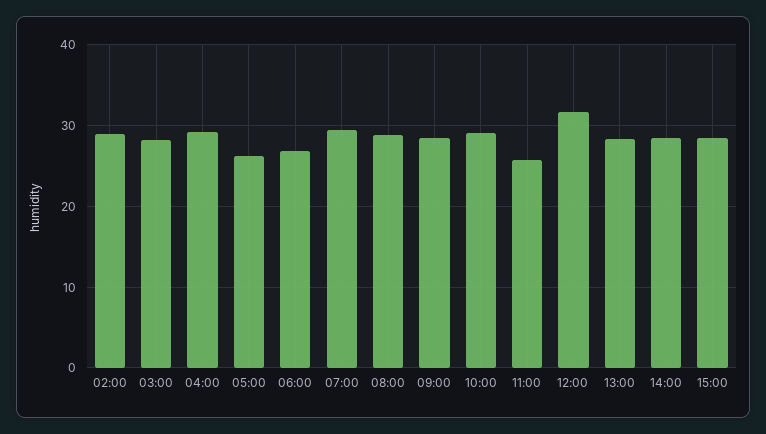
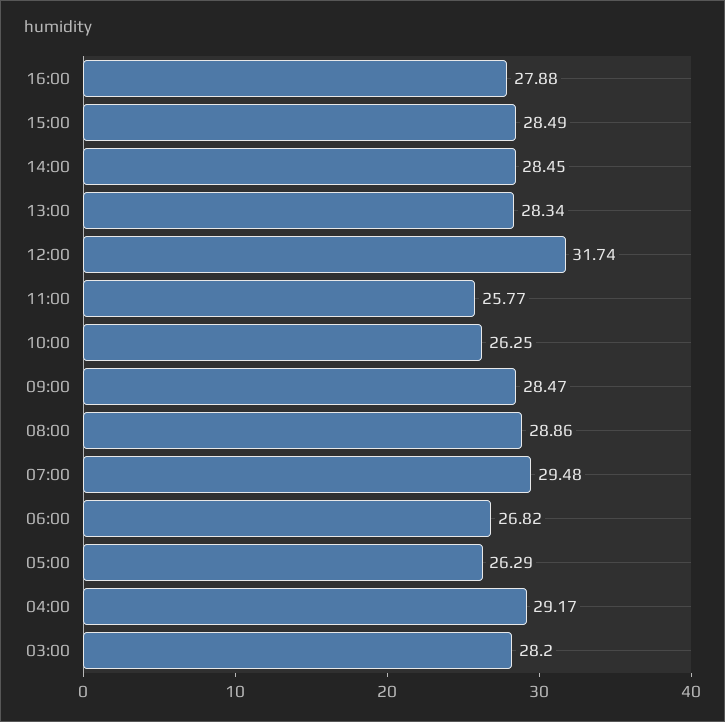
02:00: 29 -> none
10:00: 29 -> 26.25
16:00: none -> 27.88

